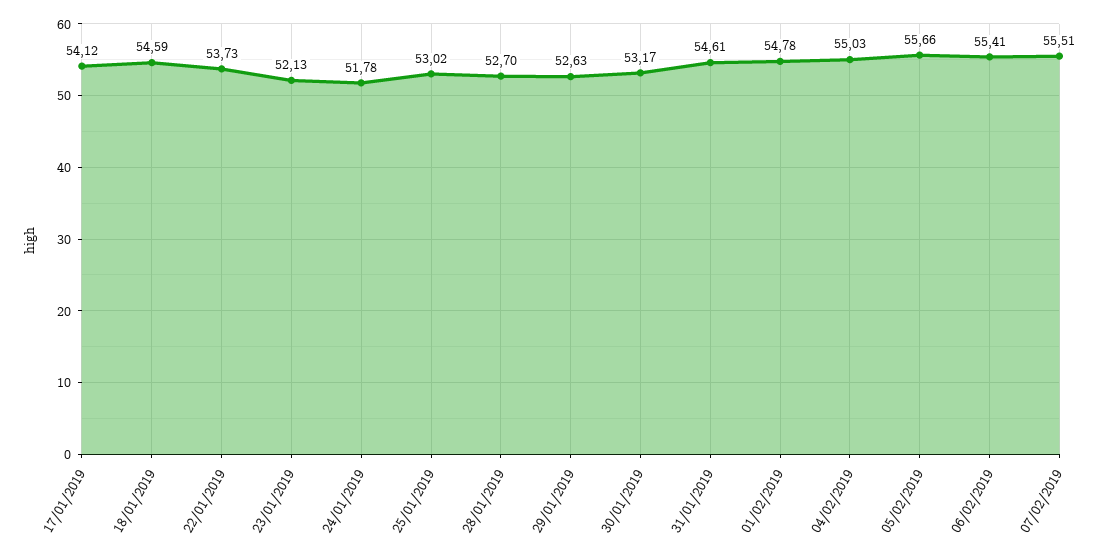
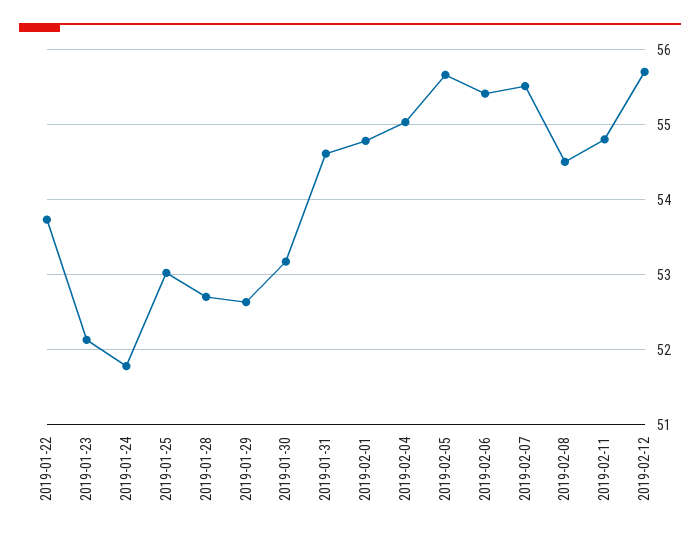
17/01/2019: 54.12 -> none
18/01/2019: 54.59 -> none
2019-02-08: none -> 54.5
2019-02-11: none -> 54.8
2019-02-12: none -> 55.7

